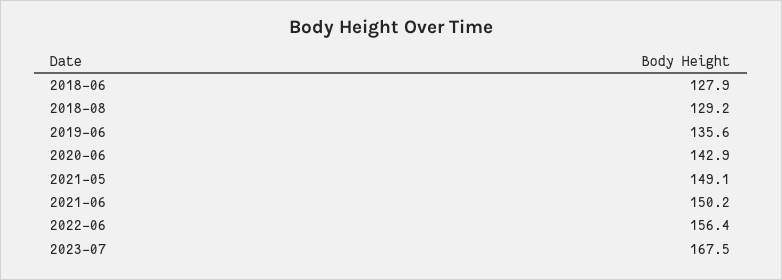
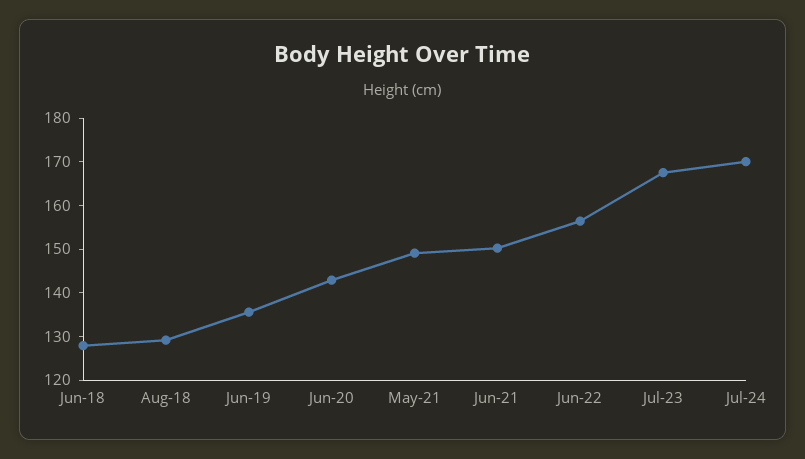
Jul-24: none -> 170

